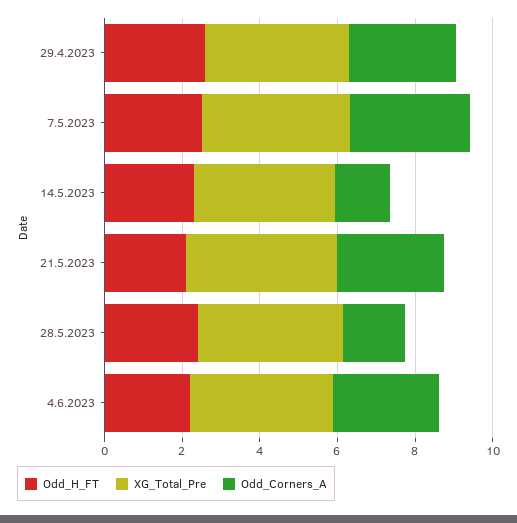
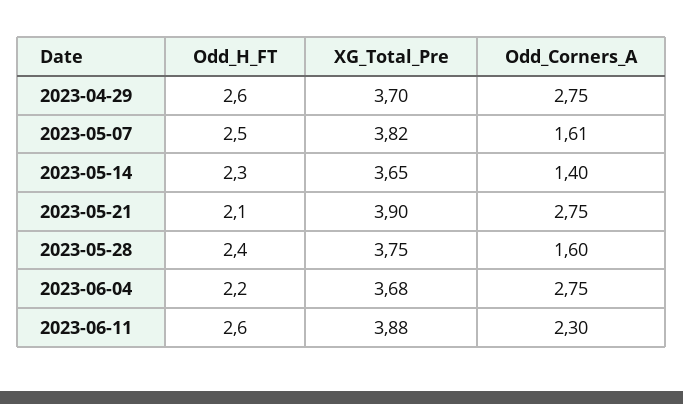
Odd_Corners_A, 7.5.2023: 3 -> 1.61
Odd_H_FT, 2023-06-11: none -> 2.6
XG_Total_Pre, 2023-06-11: none -> 3.88
Odd_Corners_A, 2023-06-11: none -> 2.3

